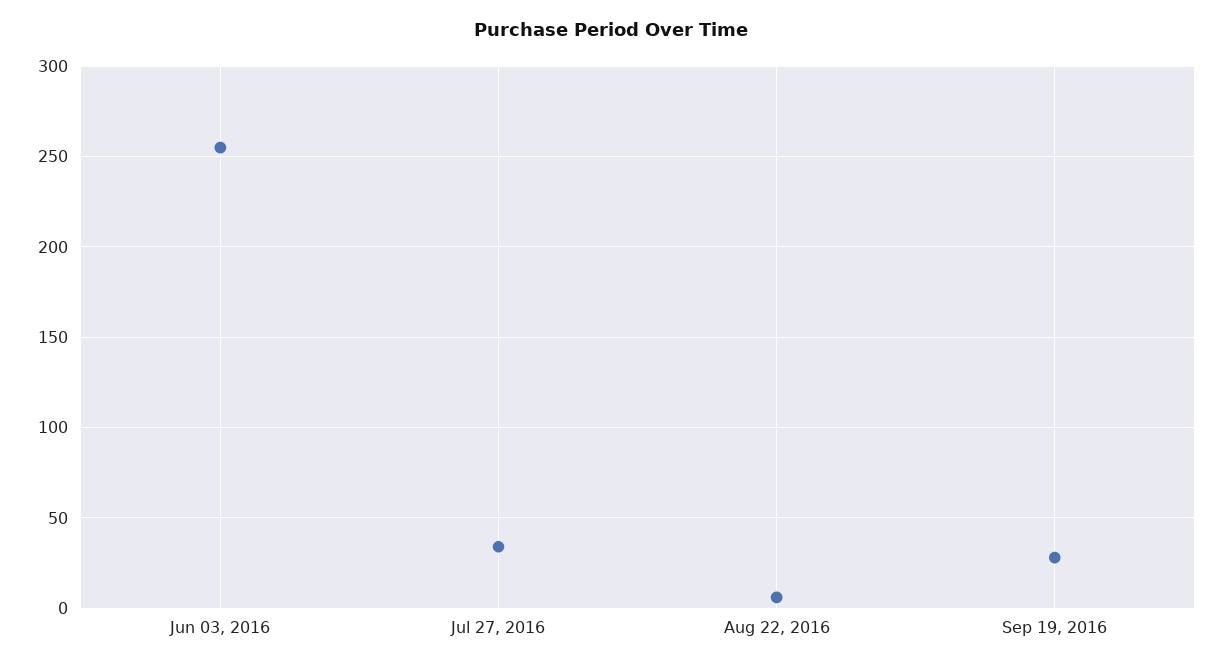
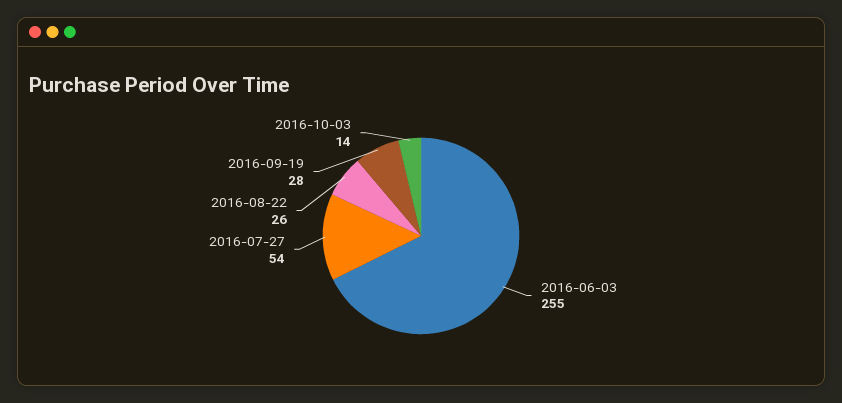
Jul 27, 2016: 35 -> 54
Aug 22, 2016: 5 -> 26
2016-10-03: none -> 14

